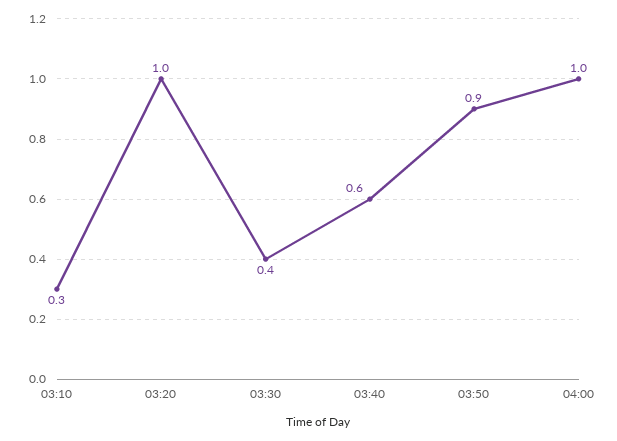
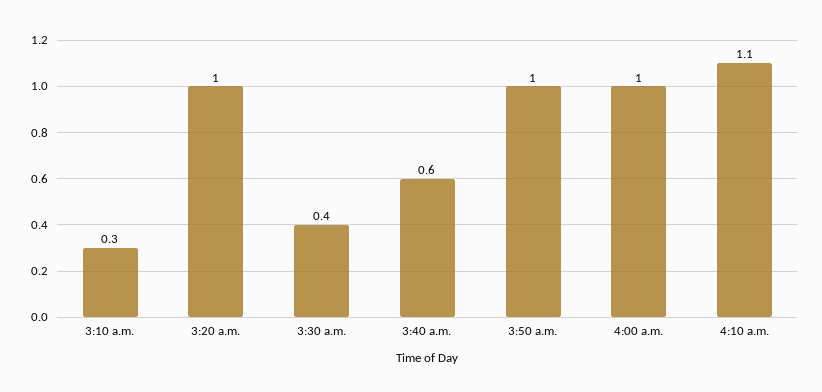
03:50: 0.9 -> 1
4:10 a.m.: none -> 1.1

